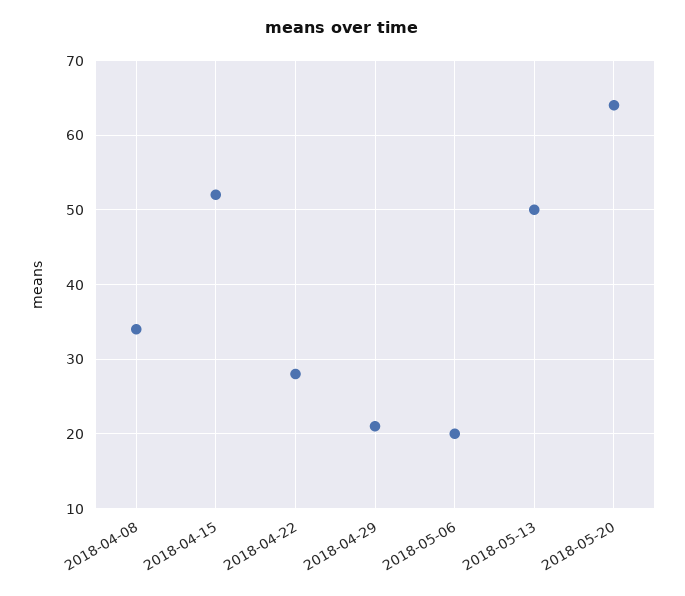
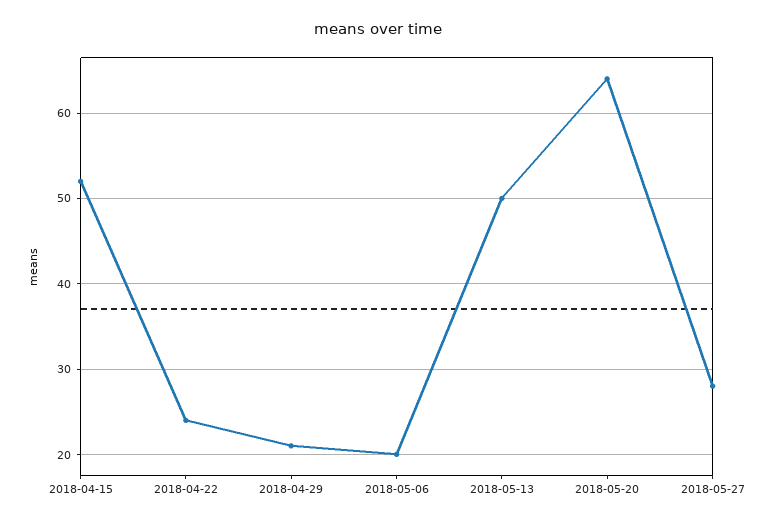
2018-04-08: 34 -> none
2018-04-22: 28 -> 24
2018-05-27: none -> 28

